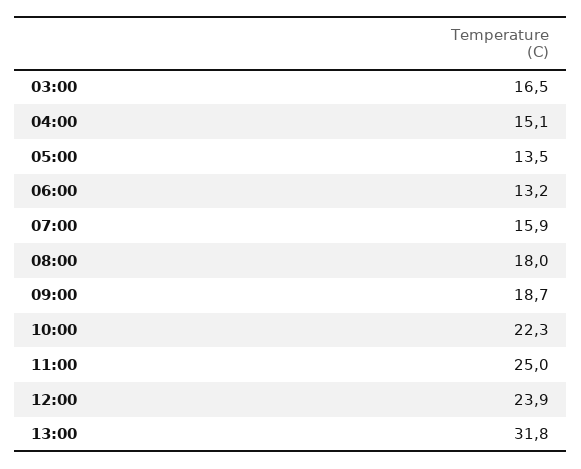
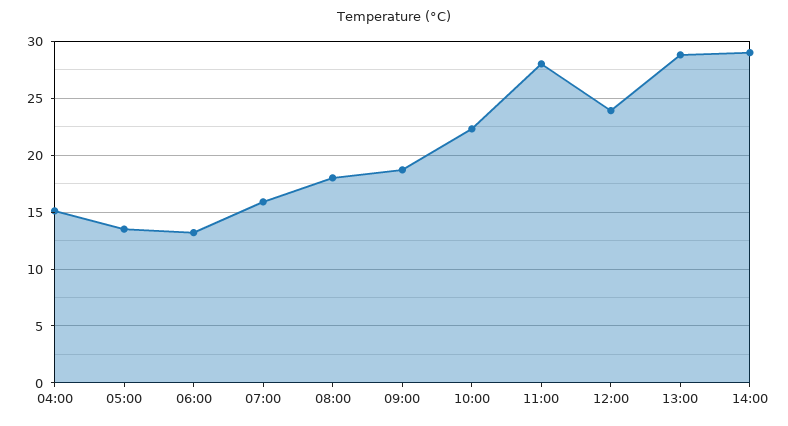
03:00: 16.5 -> none
11:00: 25 -> 28
13:00: 31.8 -> 29
14:00: none -> 29

